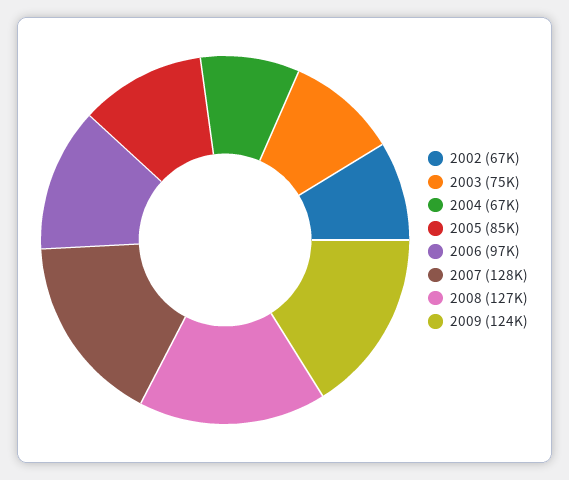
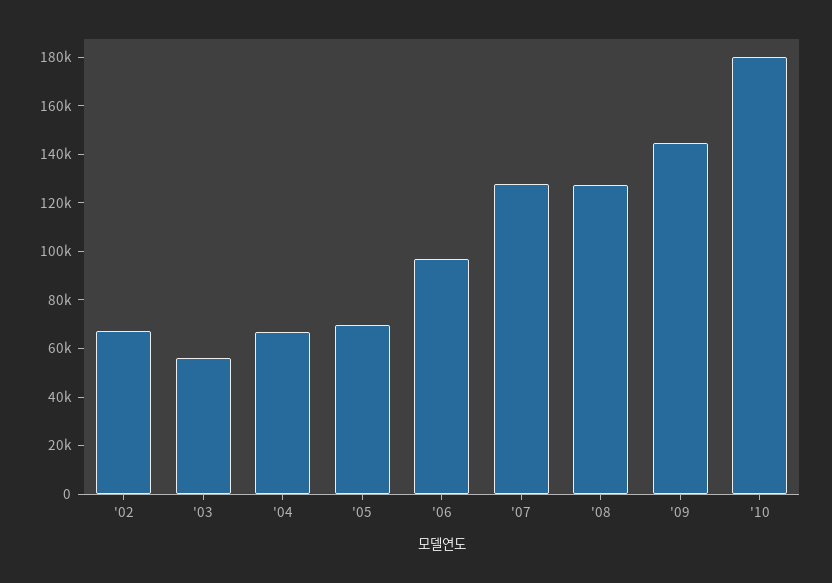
2003: 75000 -> 55000
2005: 85000 -> 70000
2009: 124000 -> 145000
'10: none -> 180000

